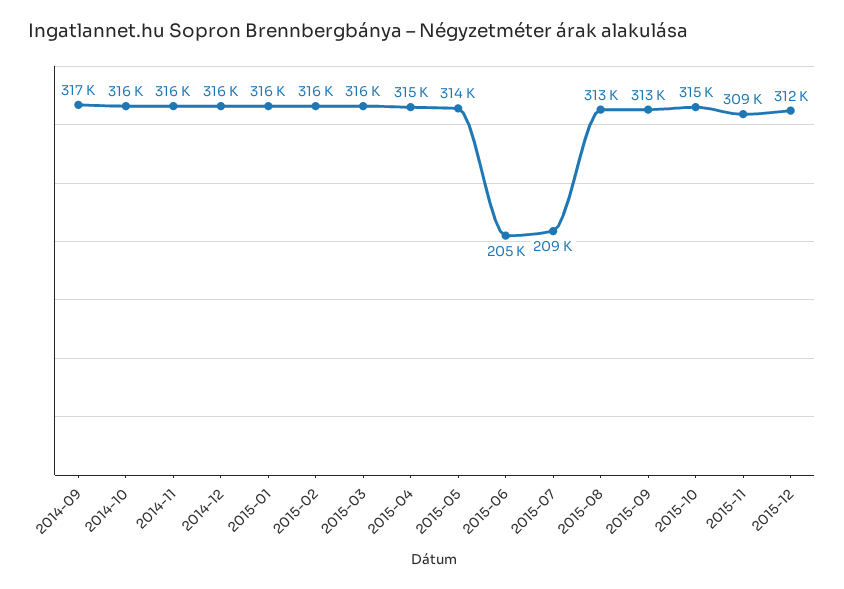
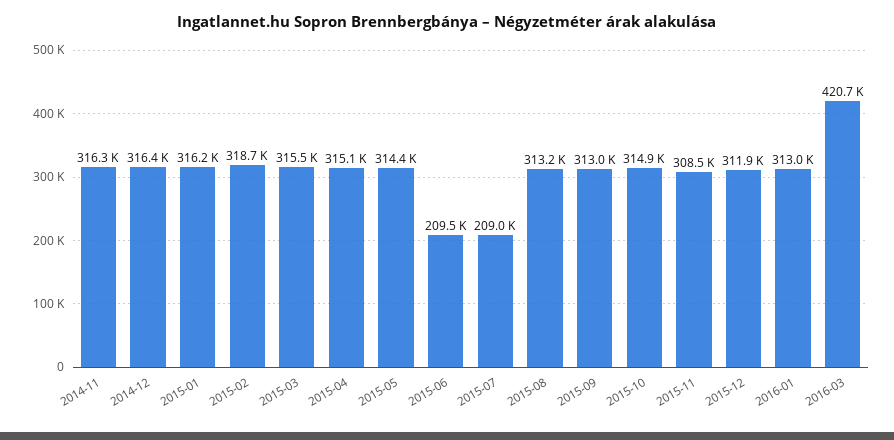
2014-09: 317000 -> none
2014-10: 316000 -> none
2015-02: 316000 -> 318700
2015-06: 205000 -> 209500
2016-01: none -> 313000
2016-03: none -> 420700

